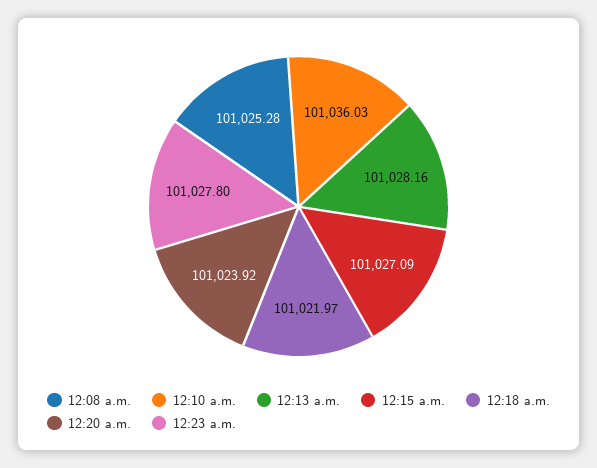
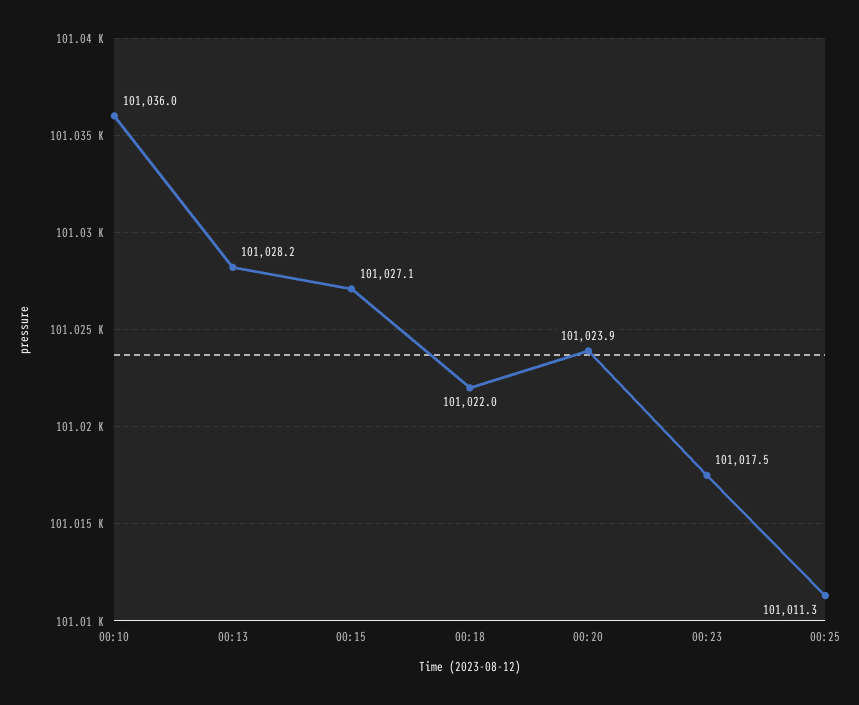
12:08 a.m.: 101025.28 -> none
12:23 a.m.: 101027.8 -> 101017.5
00:25: none -> 101011.3

